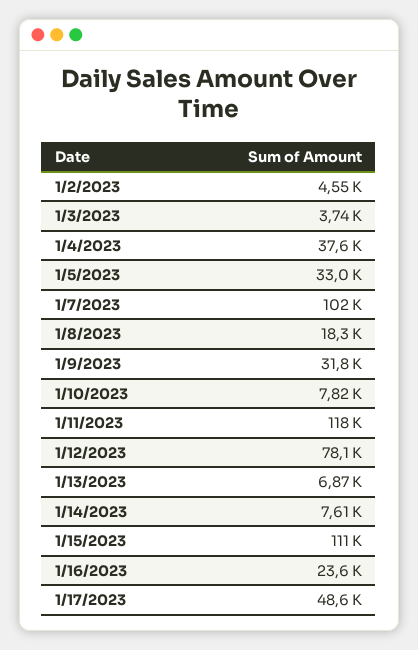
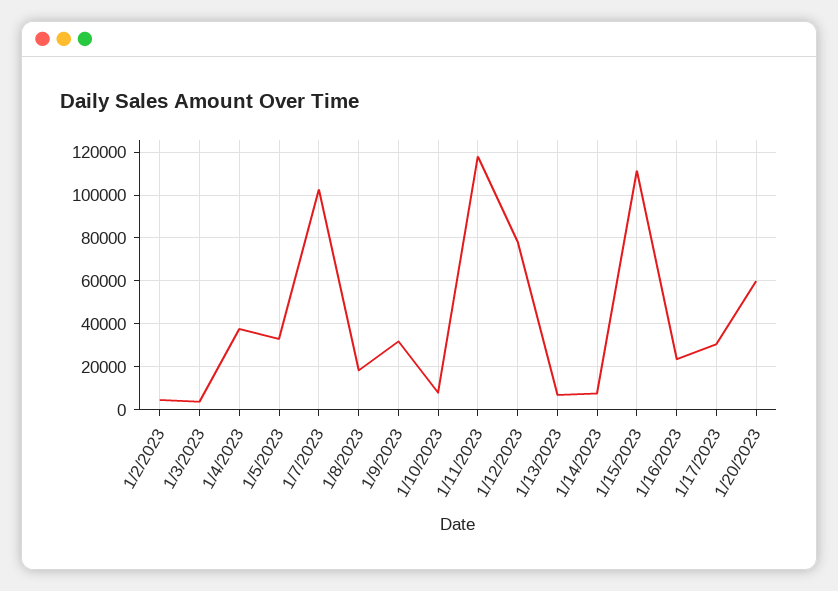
1/17/2023: 48600 -> 30000
1/20/2023: none -> 60000

